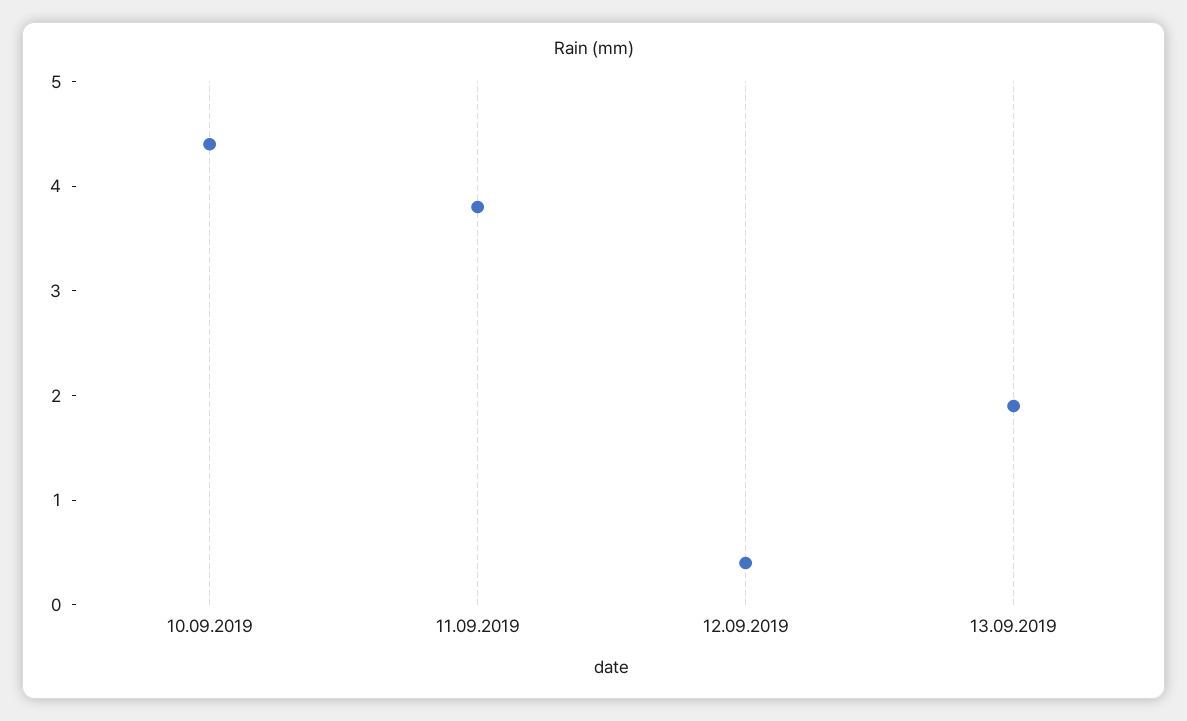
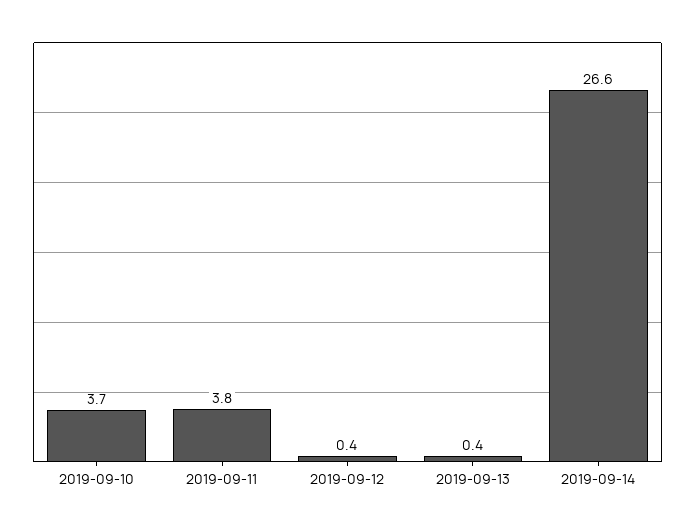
10.09.2019: 4.4 -> 3.7
13.09.2019: 1.9 -> 0.4
2019-09-14: none -> 26.6

